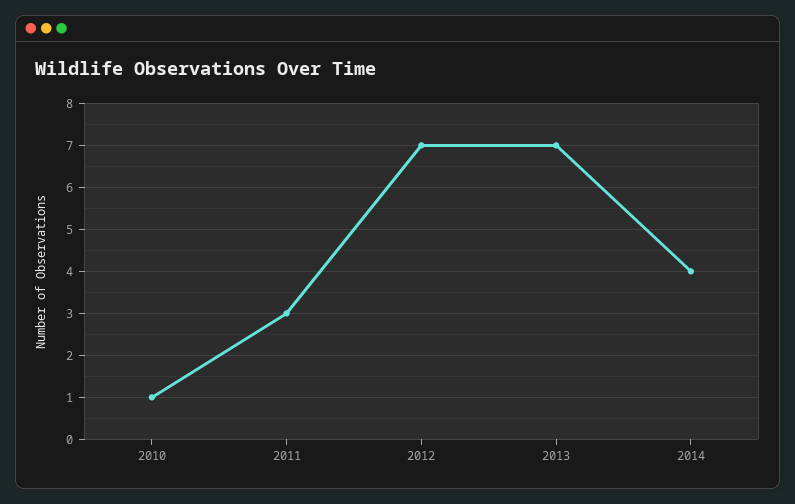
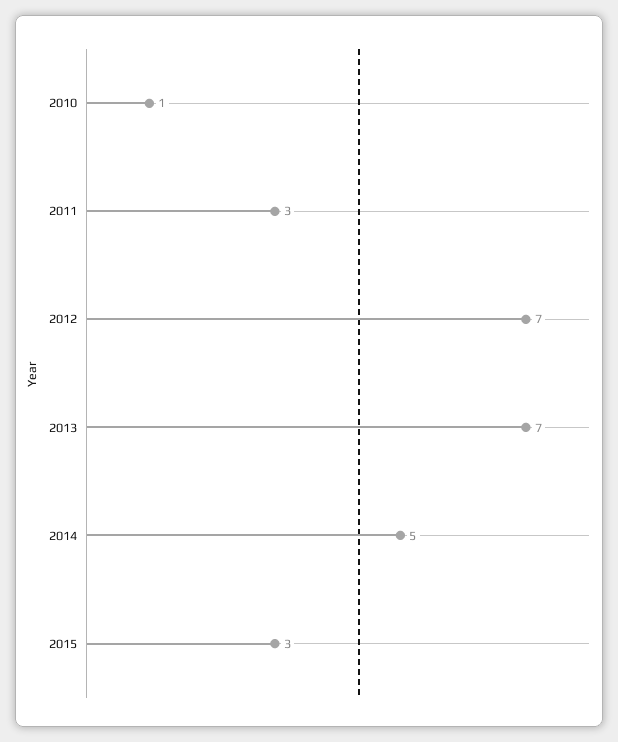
2014: 4 -> 5
2015: none -> 3

